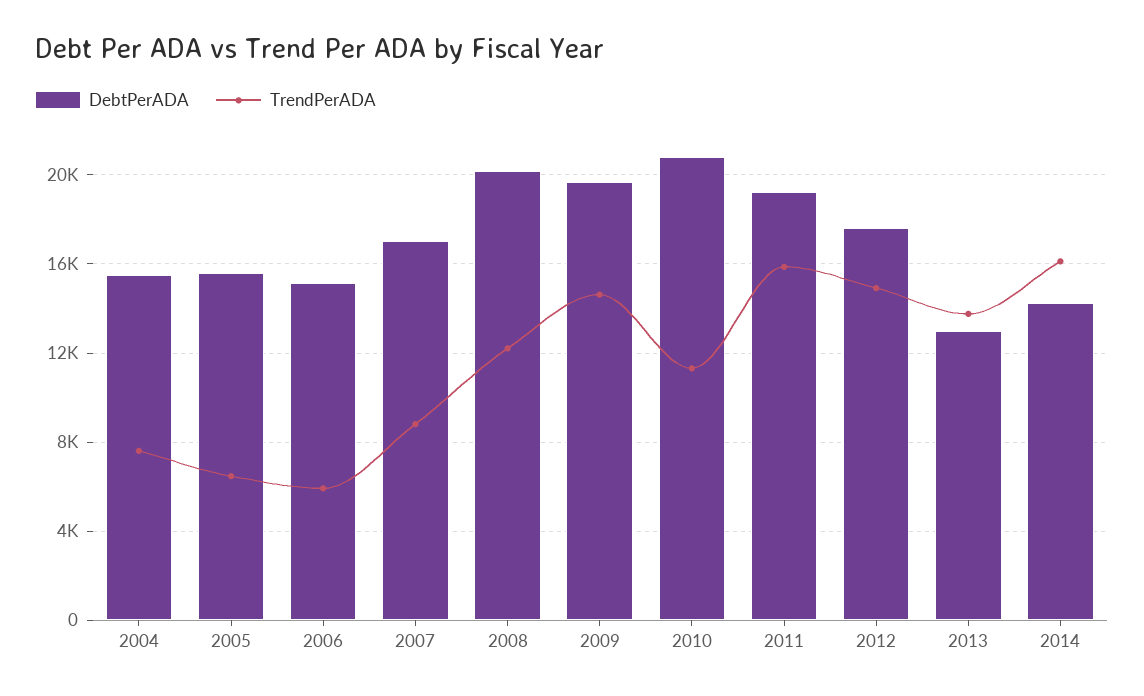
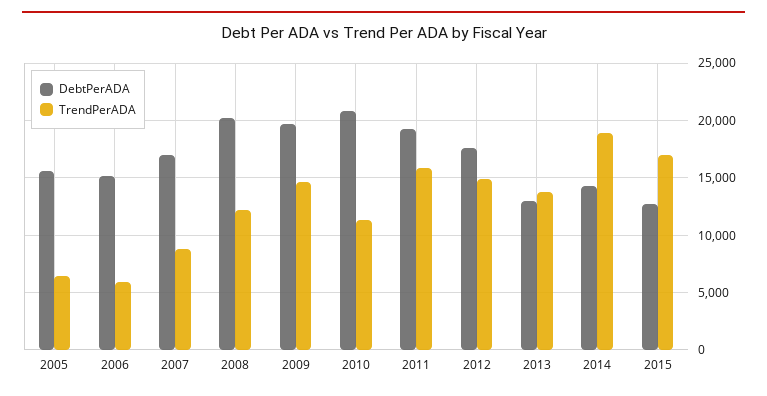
DebtPerADA, 2004: 15500 -> none
TrendPerADA, 2004: 7500 -> none
TrendPerADA, 2014: 16000 -> 19000
DebtPerADA, 2015: none -> 13000
TrendPerADA, 2015: none -> 17000

